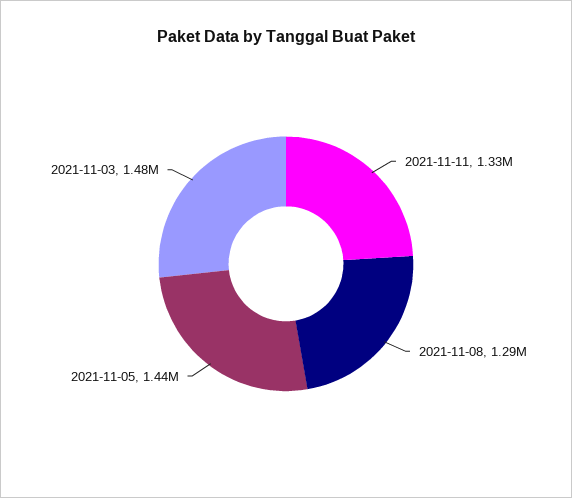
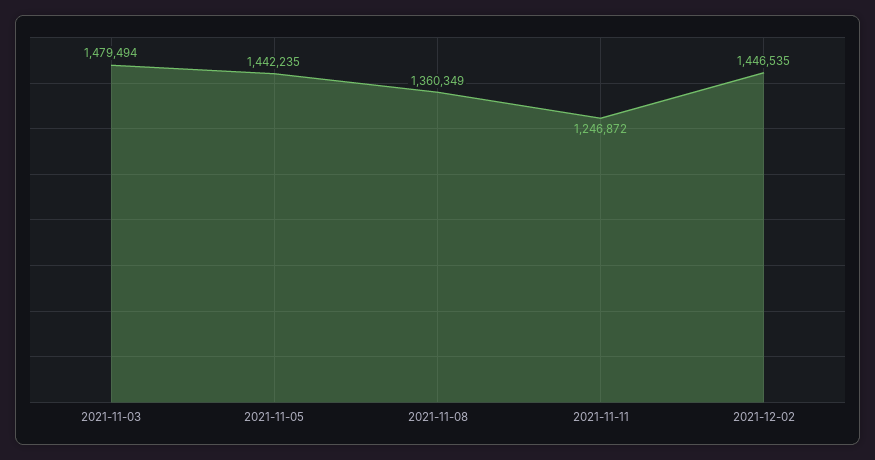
2021-11-11: 1330000 -> 1246872
2021-11-08: 1290000 -> 1360349
2021-12-02: none -> 1446535

